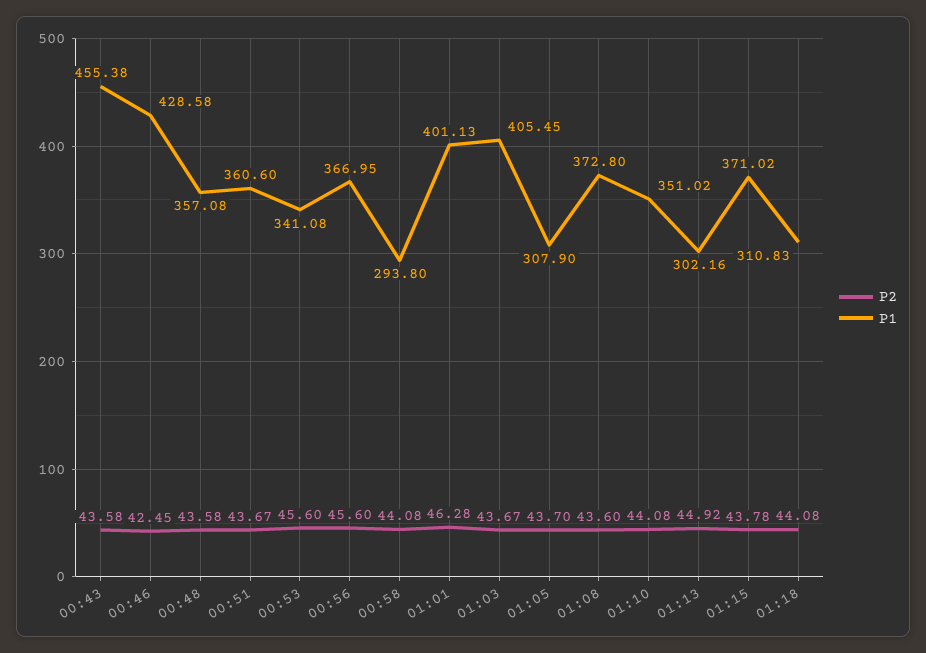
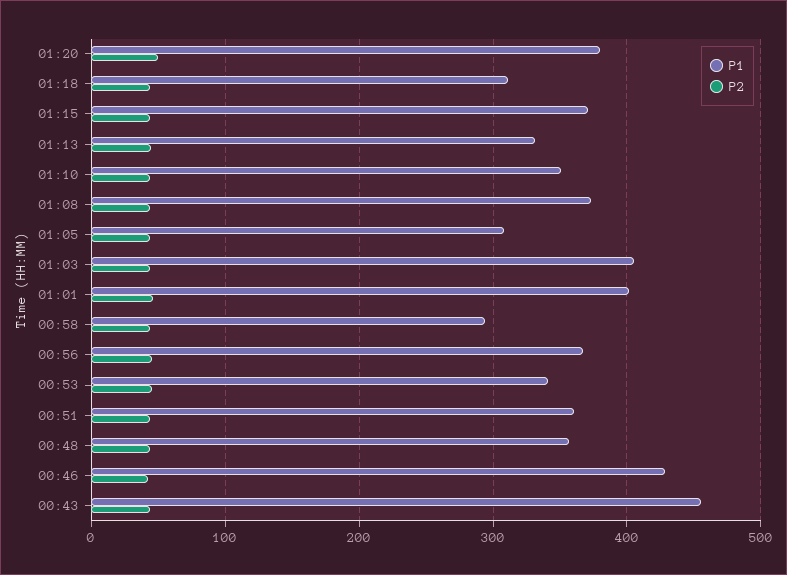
P1, 01:13: 302.16 -> 330
P1, 01:20: none -> 380
P2, 01:20: none -> 50

